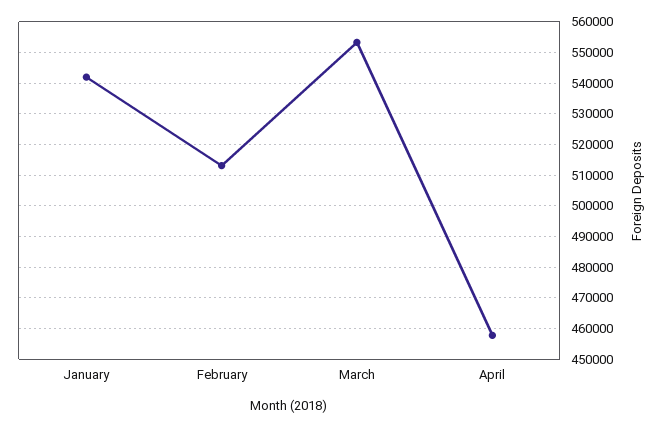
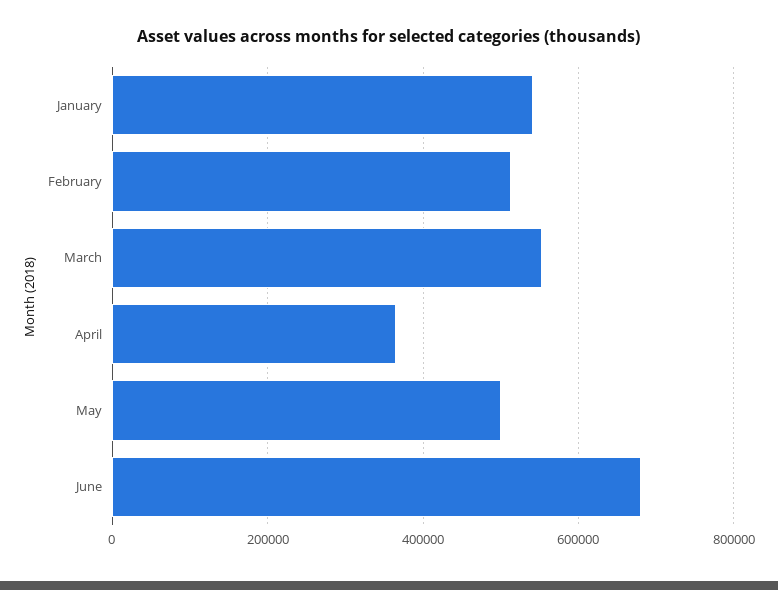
April: 458000 -> 360000
May: none -> 500000
June: none -> 680000

